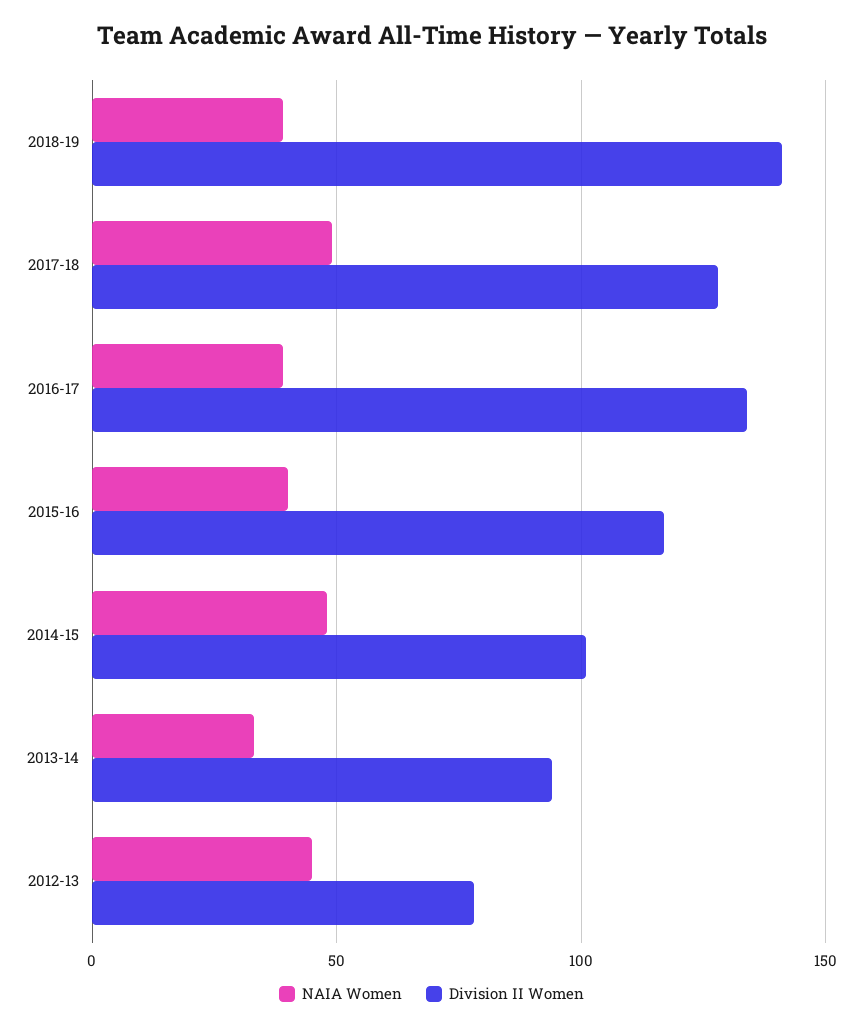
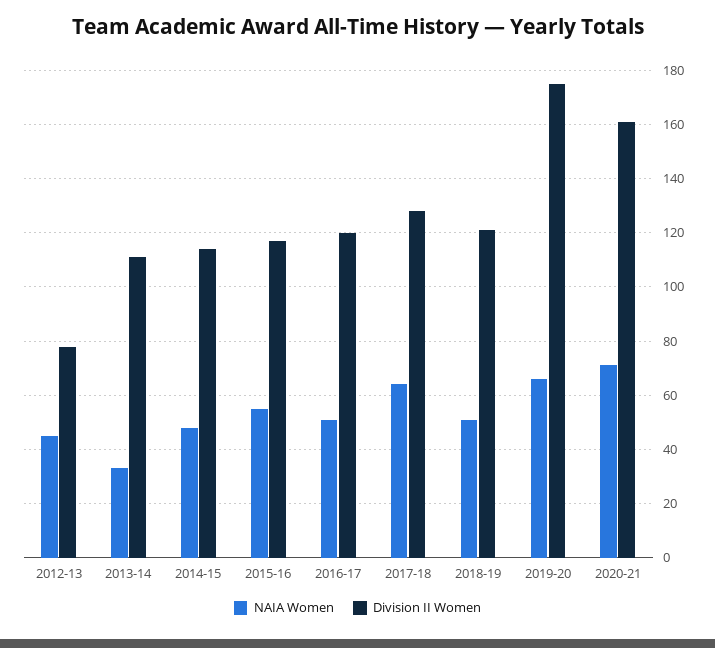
NAIA Women, 2018-19: 40 -> 50
Division II Women, 2018-19: 140 -> 120
NAIA Women, 2017-18: 50 -> 65
NAIA Women, 2016-17: 40 -> 50
Division II Women, 2016-17: 135 -> 120
NAIA Women, 2015-16: 40 -> 55
Division II Women, 2014-15: 100 -> 115
Division II Women, 2013-14: 95 -> 110
NAIA Women, 2019-20: none -> 65
Division II Women, 2019-20: none -> 175
NAIA Women, 2020-21: none -> 70
Division II Women, 2020-21: none -> 160

